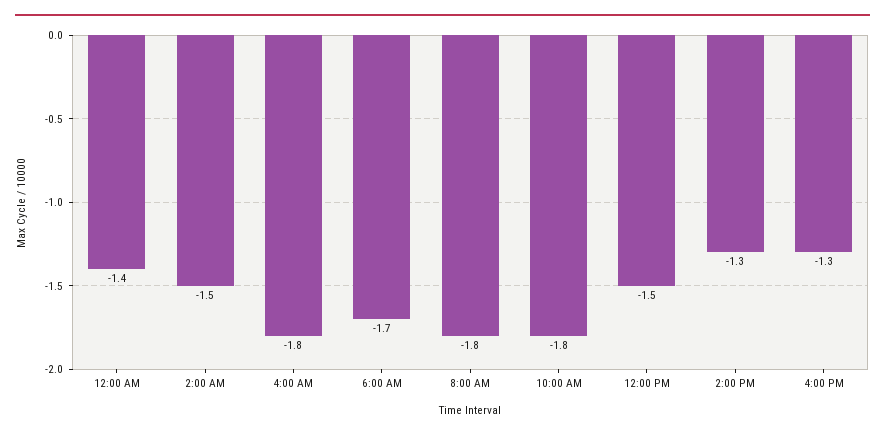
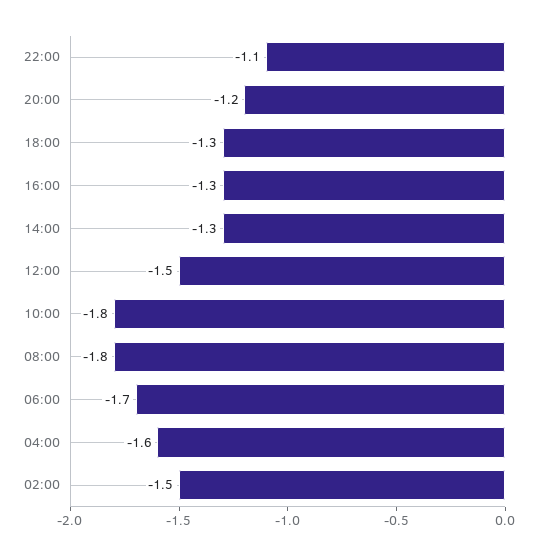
12:00 AM: -1.4 -> none
4:00 AM: -1.8 -> -1.6
22:00: none -> -1.1
20:00: none -> -1.2
18:00: none -> -1.3

